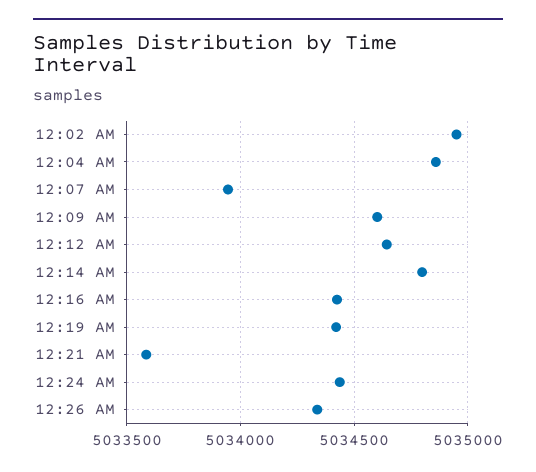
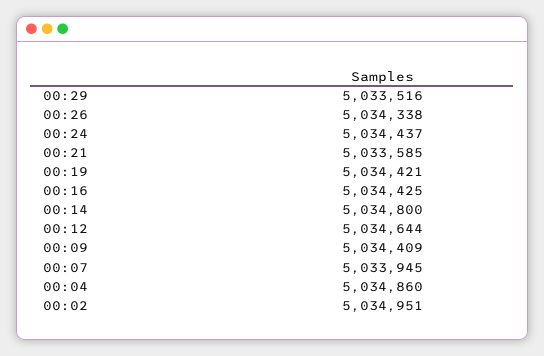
12:09 AM: 5034600 -> 5034409
00:29: none -> 5033516

